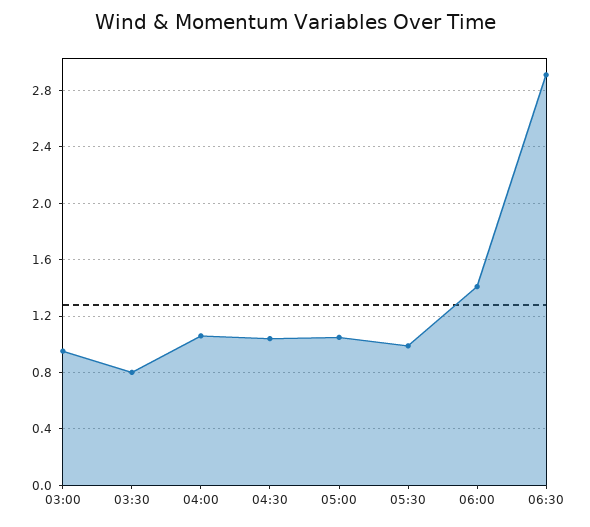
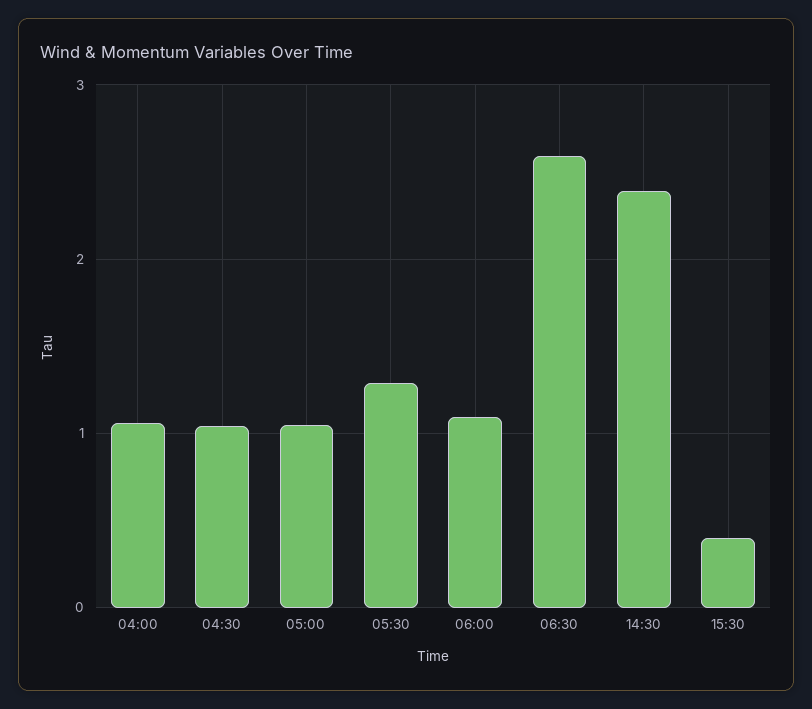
03:00: 0.95 -> none
03:30: 0.8 -> none
05:30: 1 -> 1.3
06:00: 1.4 -> 1.1
06:30: 2.9 -> 2.6
14:30: none -> 2.4
15:30: none -> 0.4

